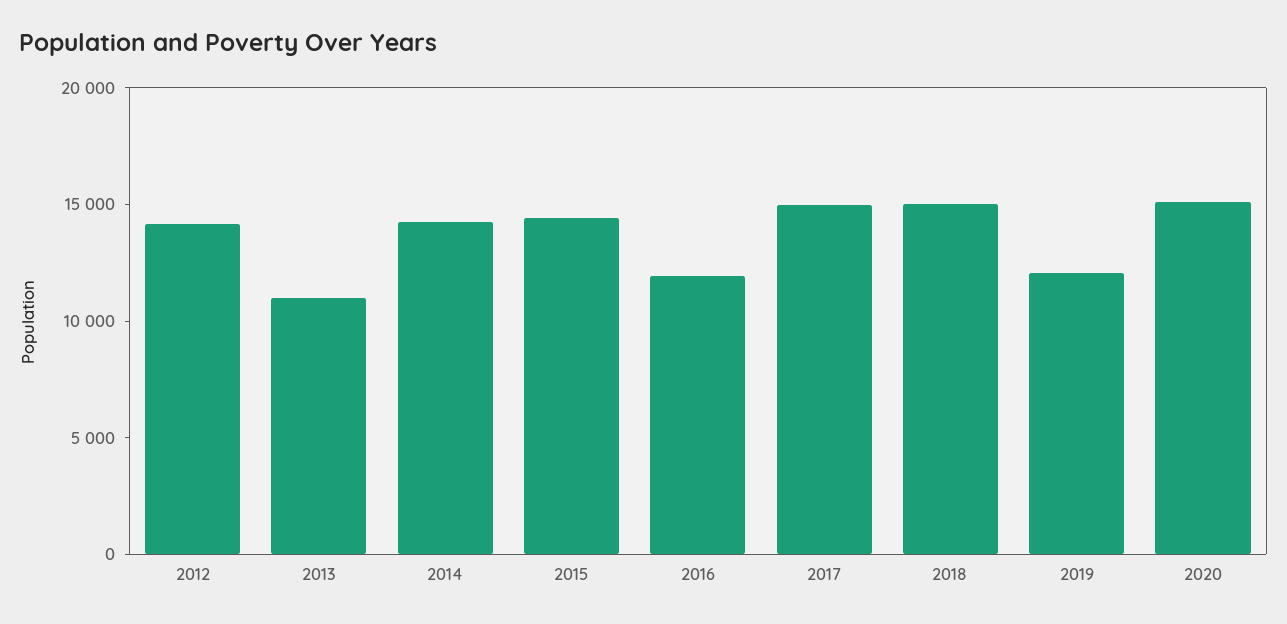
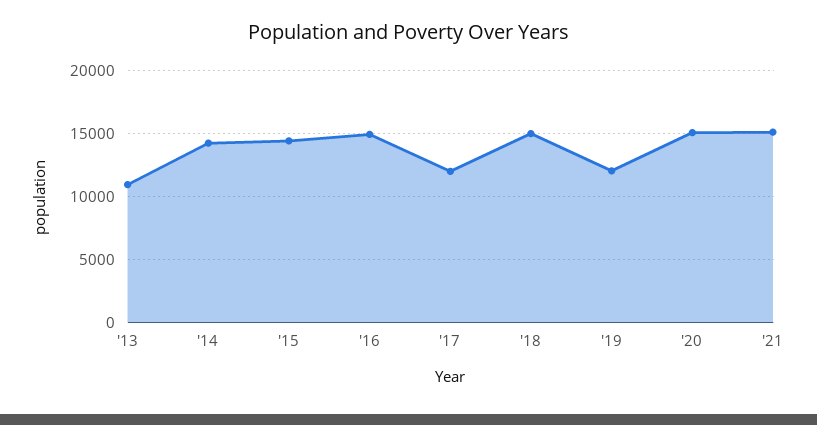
2012: 14000 -> none
2016: 12000 -> 15000
2017: 15000 -> 12000
'21: none -> 15000

